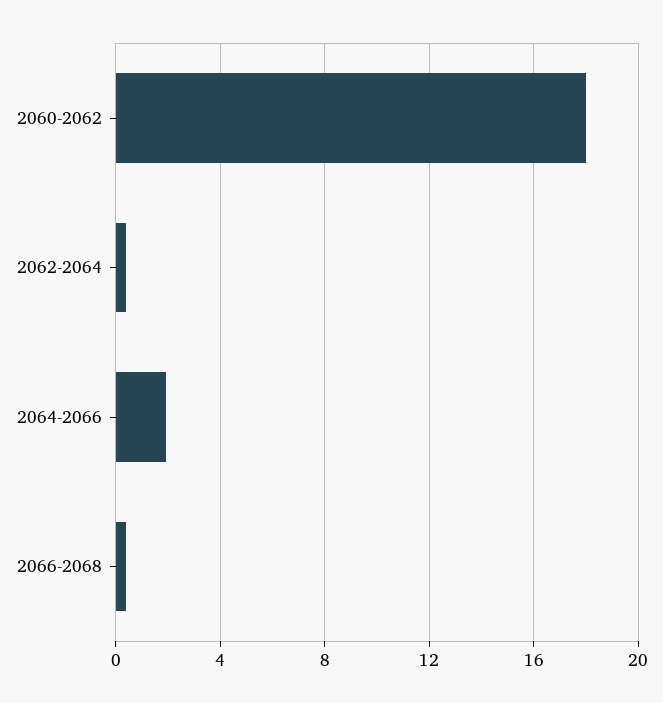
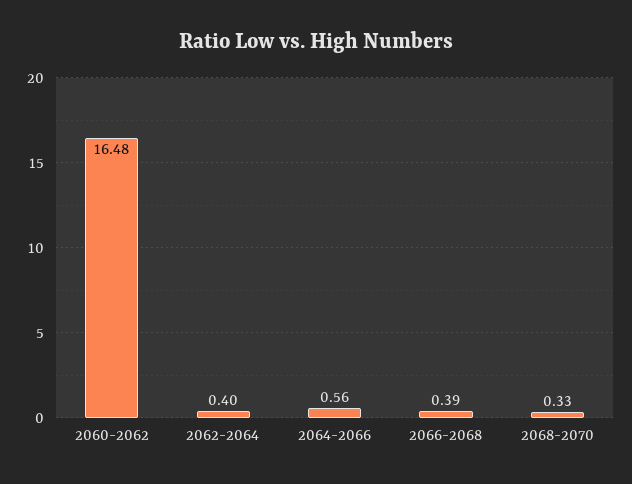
2060-2062: 18 -> 16.48
2064-2066: 2 -> 0.56
2068-2070: none -> 0.33

